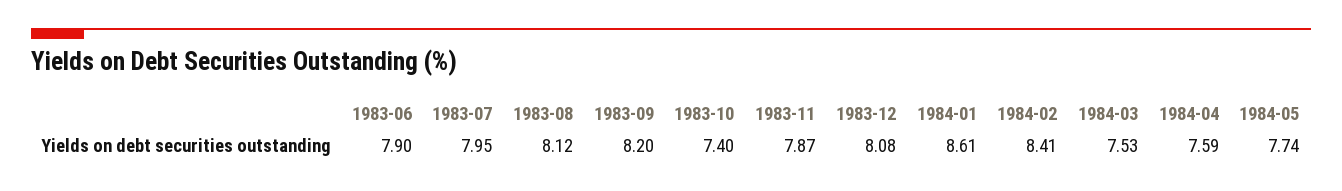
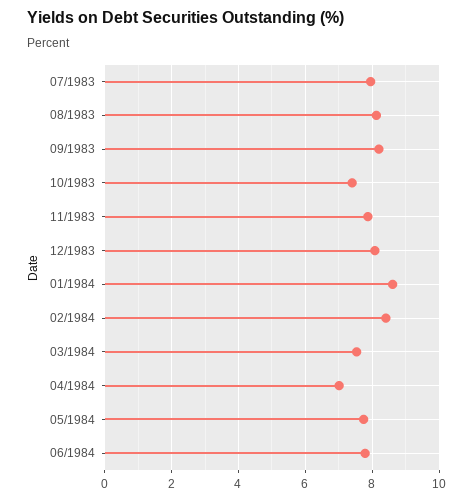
1983-06: 7.9 -> none
1984-04: 7.59 -> 7
06/1984: none -> 7.8

